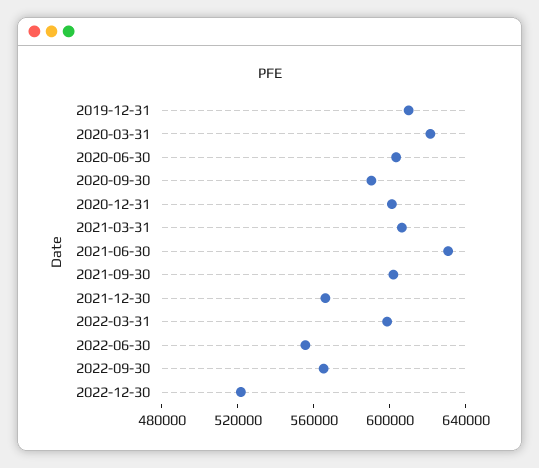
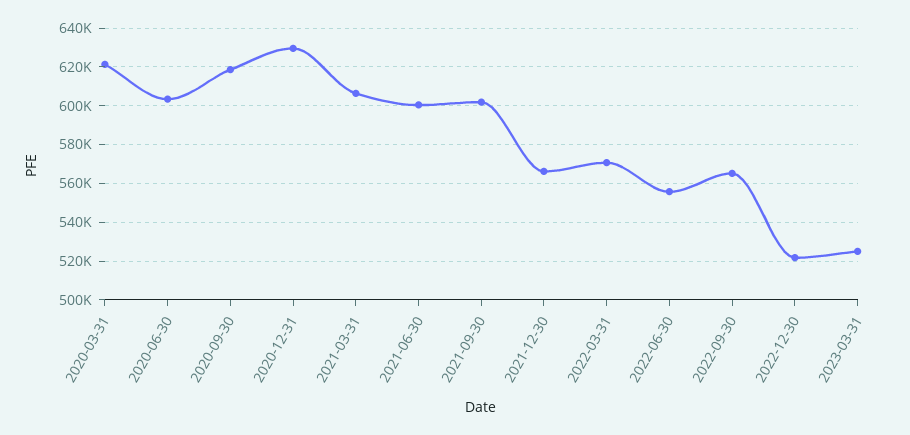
2019-12-31: 610000 -> none
2020-09-30: 590000 -> 620000
2020-12-31: 600000 -> 630000
2021-06-30: 630000 -> 600000
2022-03-31: 600000 -> 570000
2023-03-31: none -> 525000

